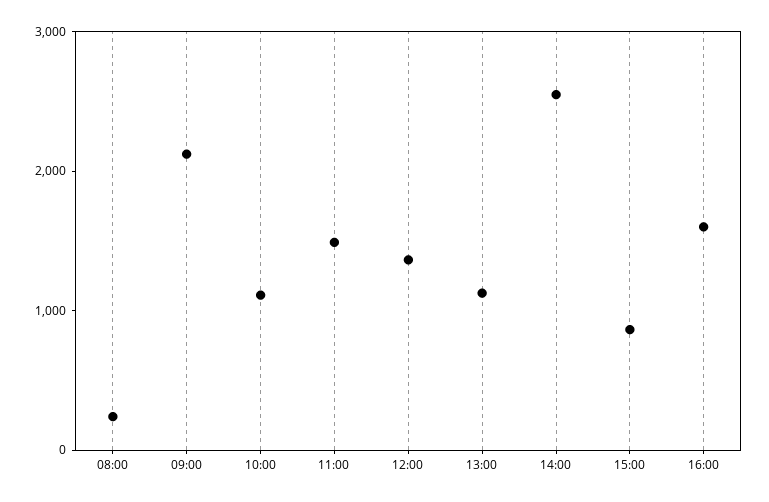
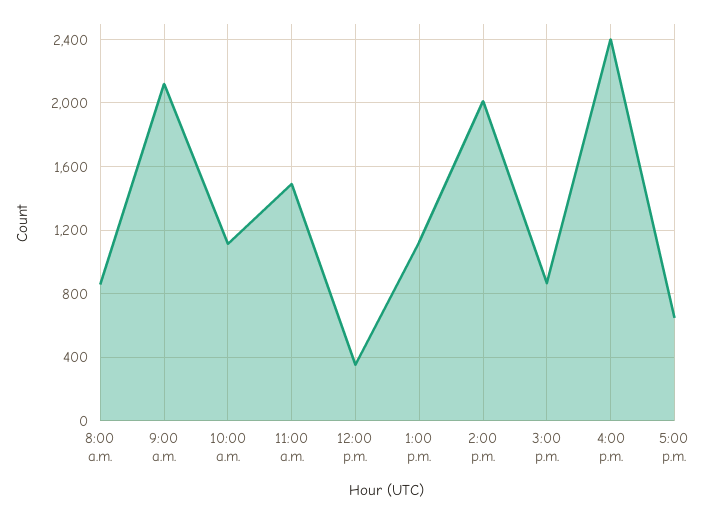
08:00: 200 -> 850
12:00: 1400 -> 350
14:00: 2600 -> 2000
16:00: 1600 -> 2400
5:00 p.m.: none -> 650

